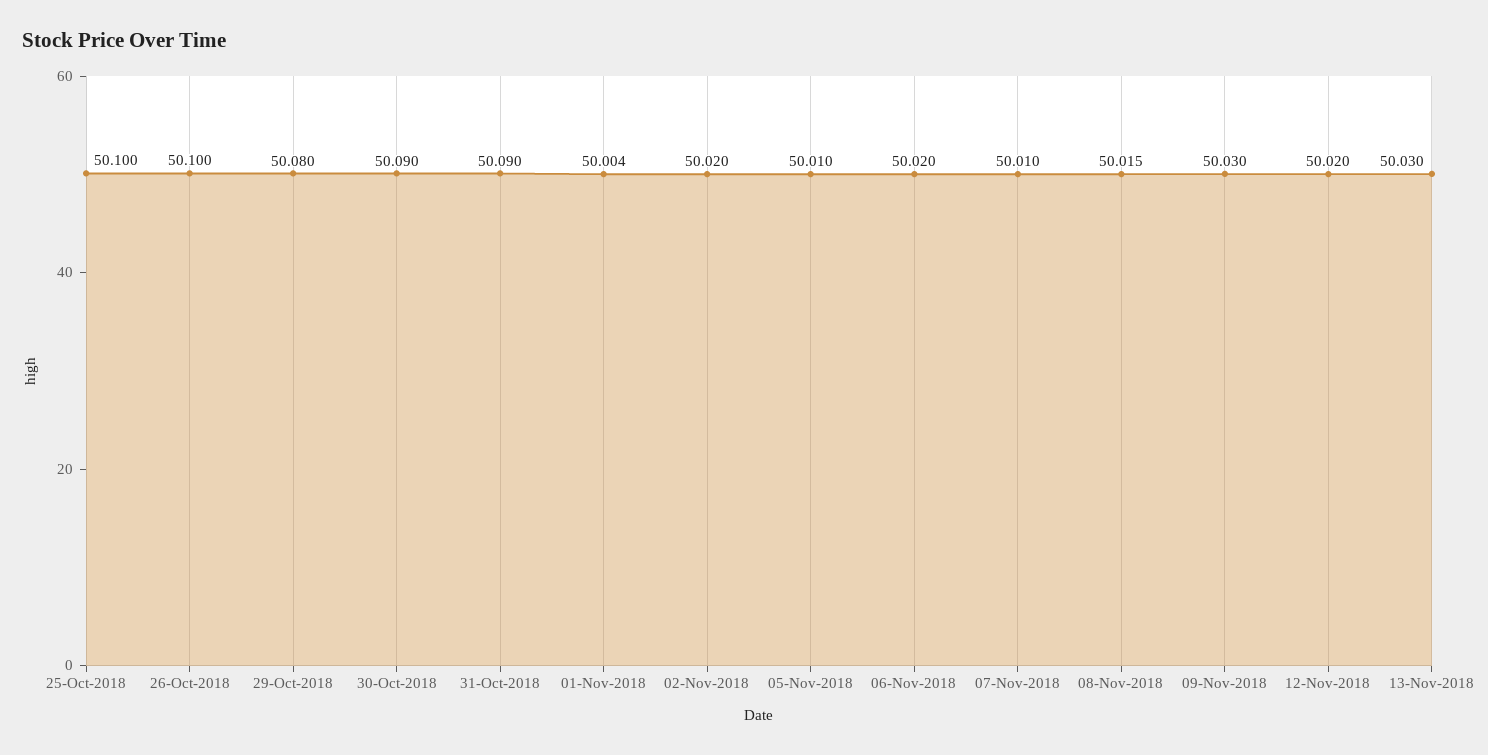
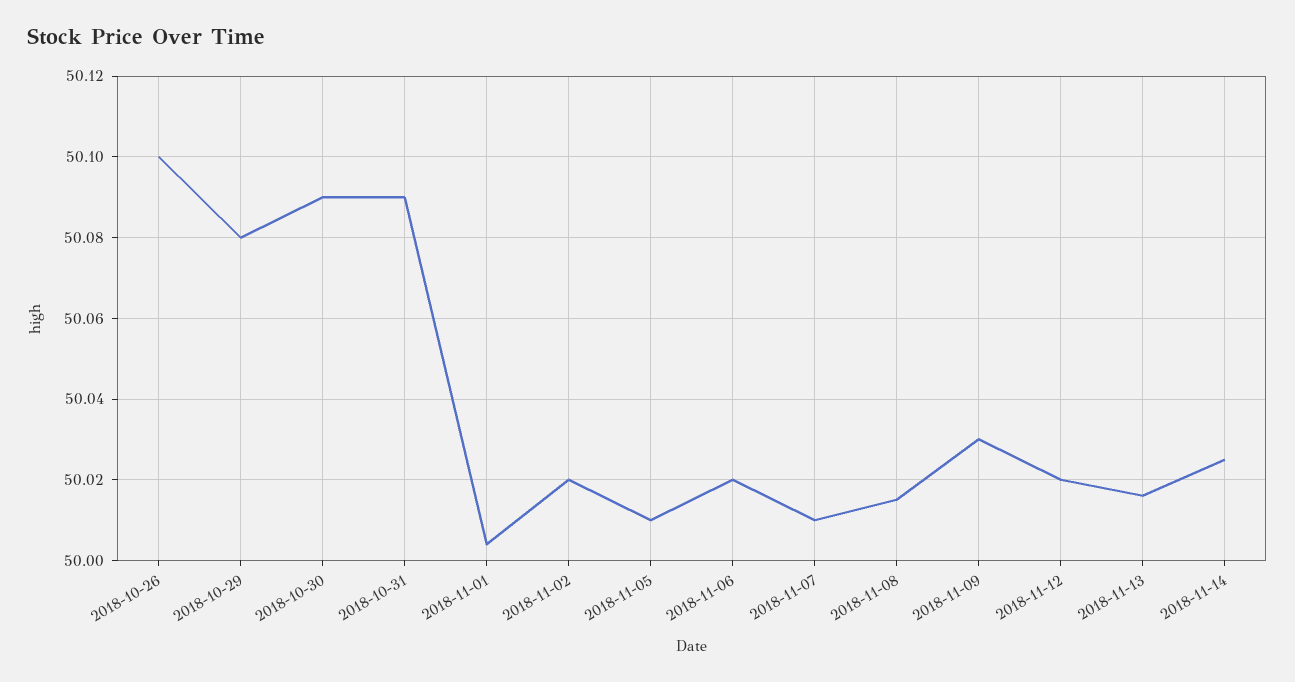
25-Oct-2018: 50.1 -> none
13-Nov-2018: 50.03 -> 50.015
2018-11-14: none -> 50.025

